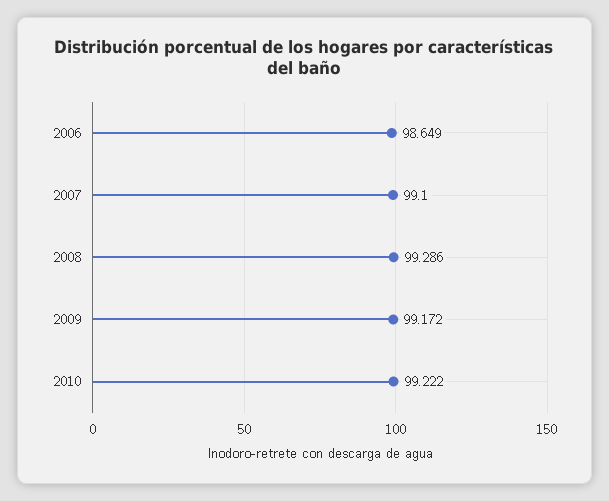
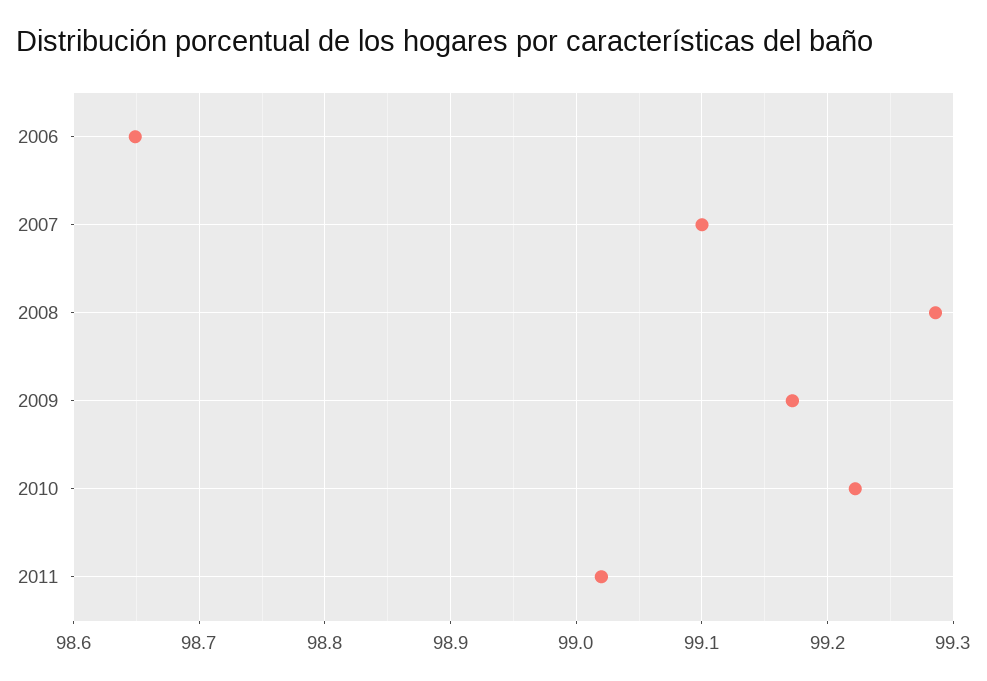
2011: none -> 99.02

